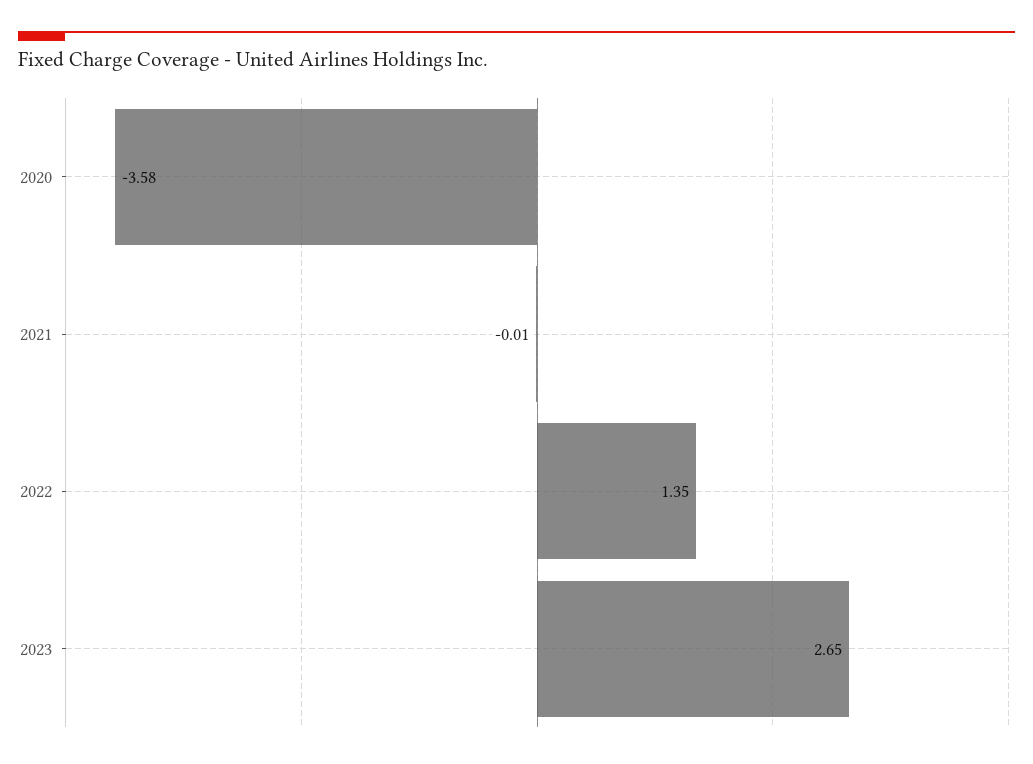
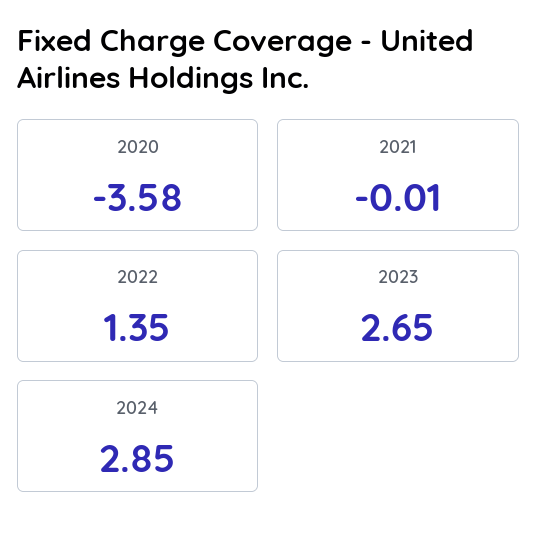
2024: none -> 2.85

